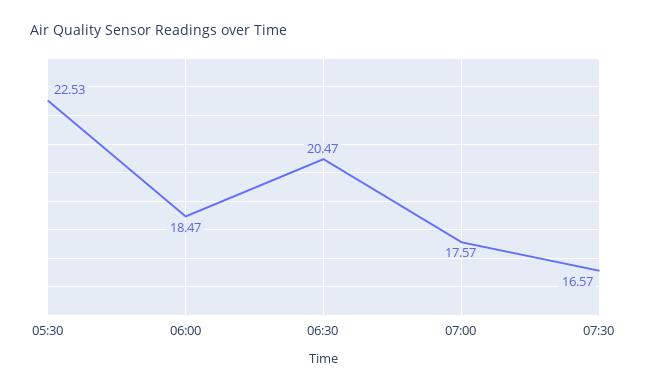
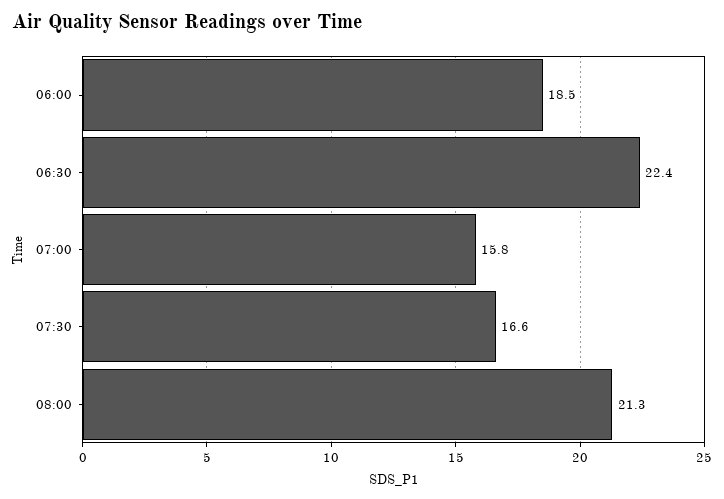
05:30: 22.53 -> none
06:30: 20.47 -> 22.4
07:00: 17.57 -> 15.8
08:00: none -> 21.3

